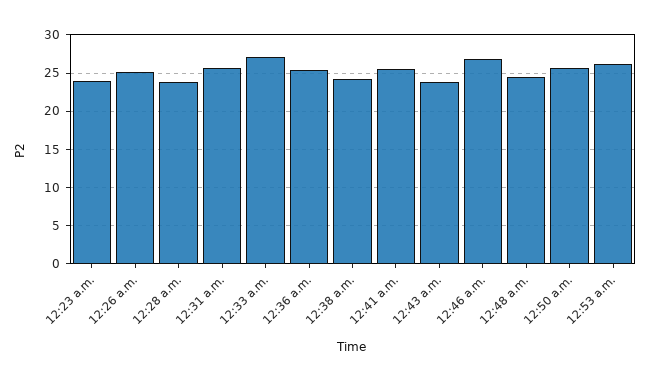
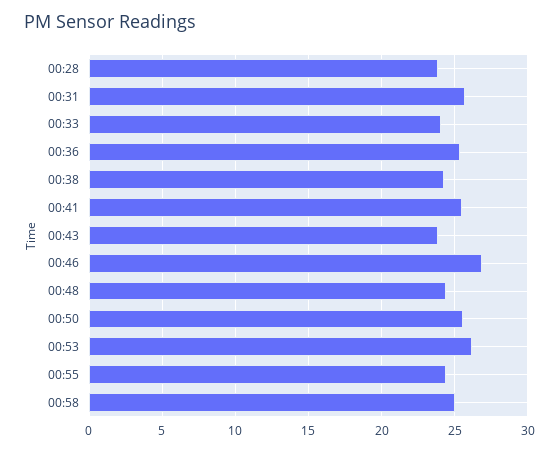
12:23 a.m.: 24 -> none
12:26 a.m.: 25 -> none
12:33 a.m.: 27 -> 24
00:55: none -> 24.5
00:58: none -> 25

